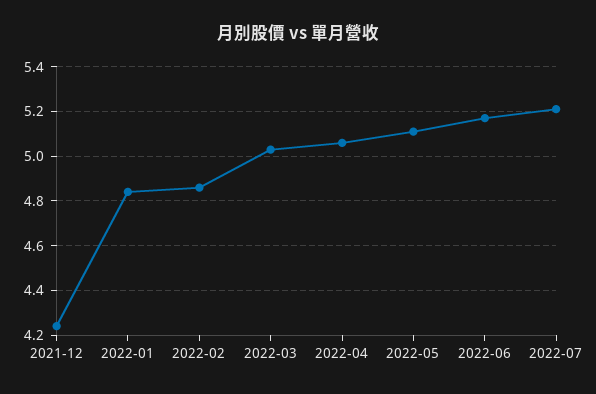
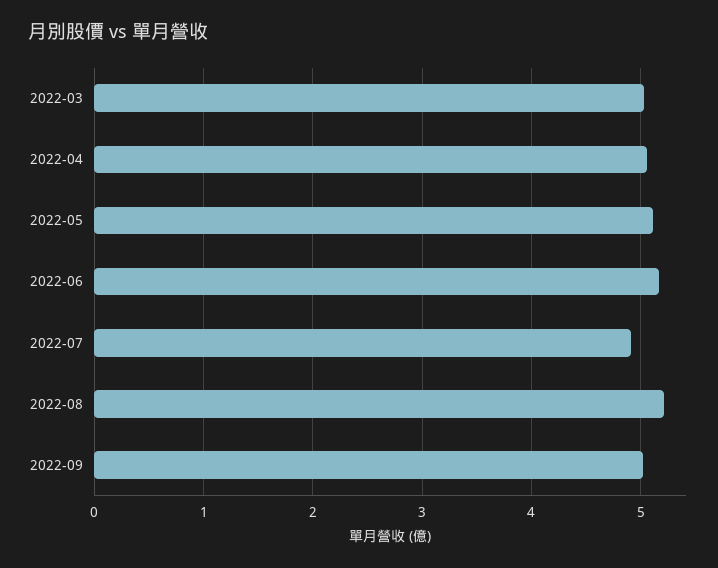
2021-12: 4.25 -> none
2022-01: 4.85 -> none
2022-02: 4.85 -> none
2022-07: 5.2 -> 4.9
2022-08: none -> 5.2
2022-09: none -> 5

